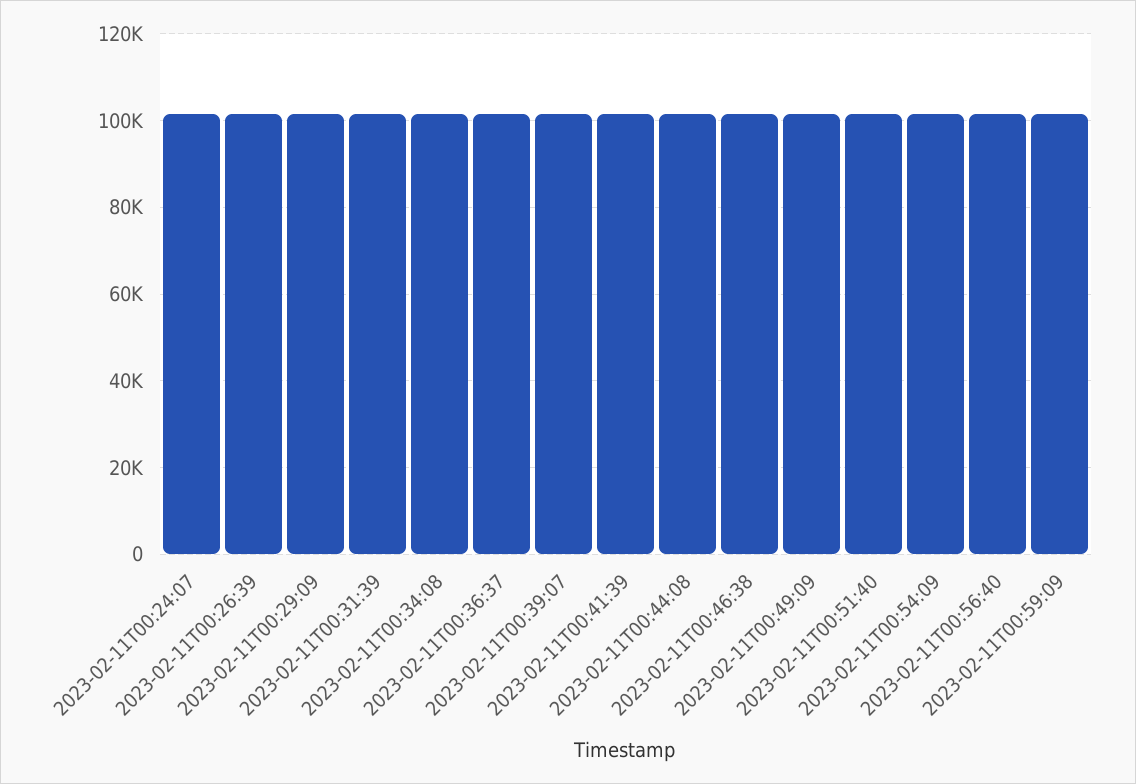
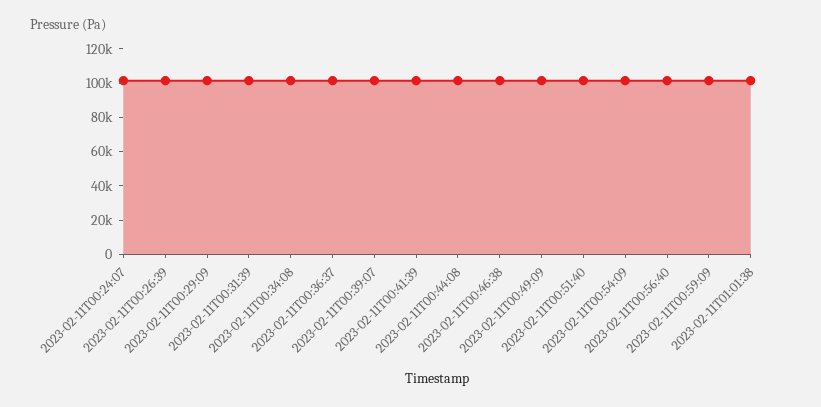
2023-02-11T01:01:38: none -> 100000

